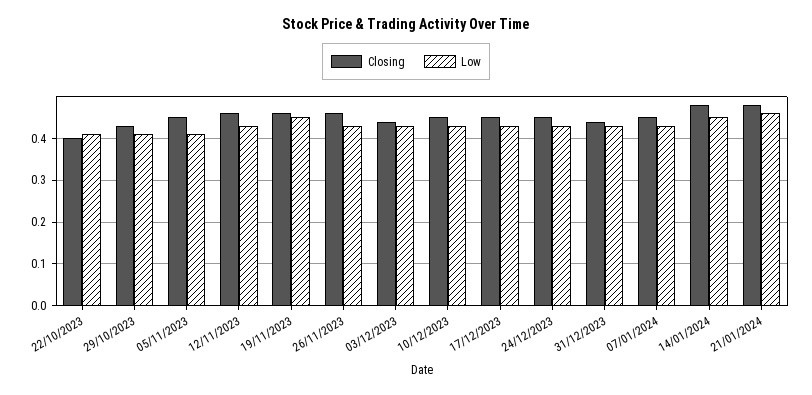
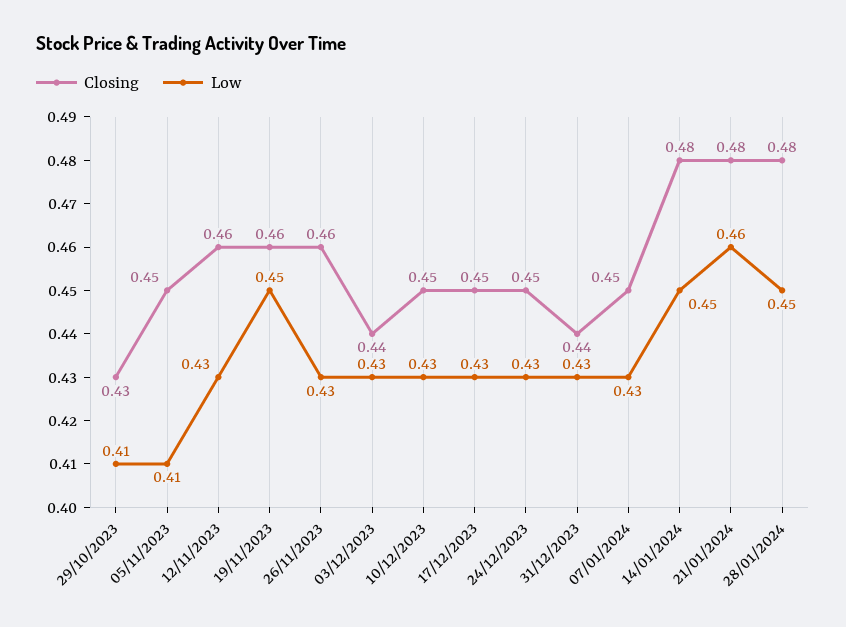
Closing, 22/10/2023: 0.4 -> none
Low, 22/10/2023: 0.4 -> none
Closing, 28/01/2024: none -> 0.48
Low, 28/01/2024: none -> 0.45

